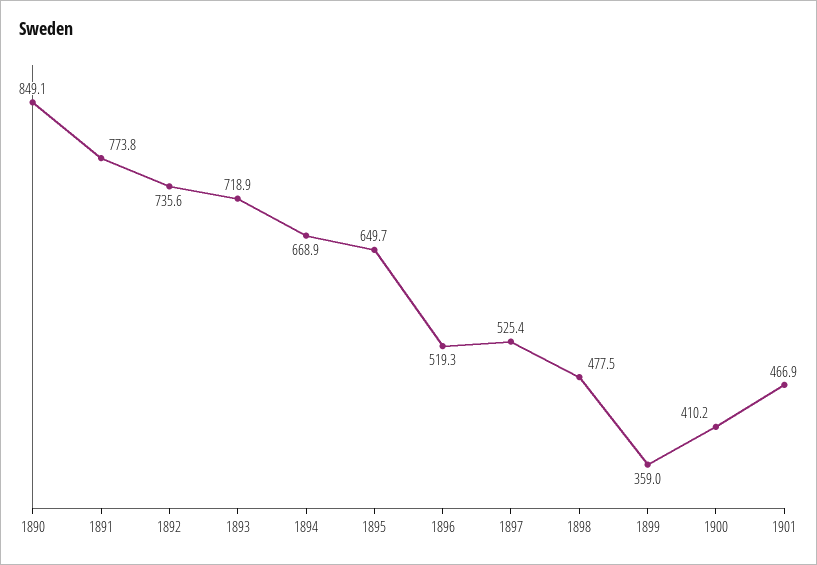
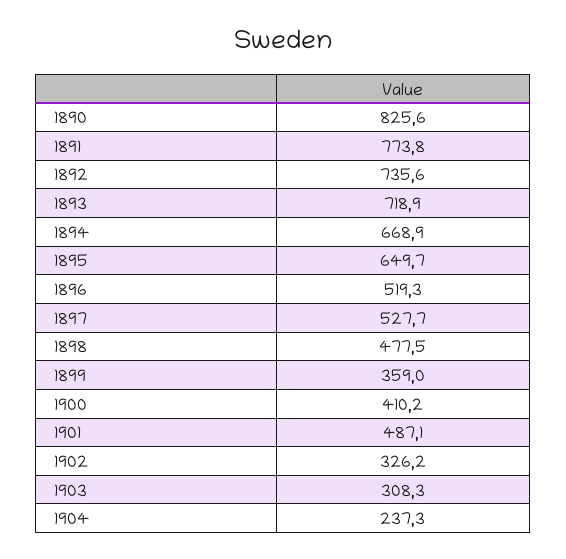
1890: 849.1 -> 825.6
1897: 525.4 -> 527.7
1901: 466.9 -> 487.1
1902: none -> 326.2
1903: none -> 308.3
1904: none -> 237.3

